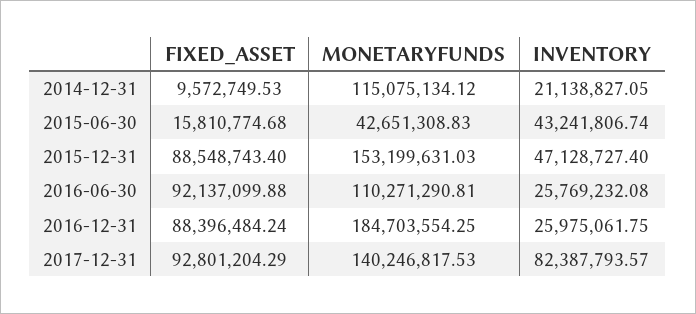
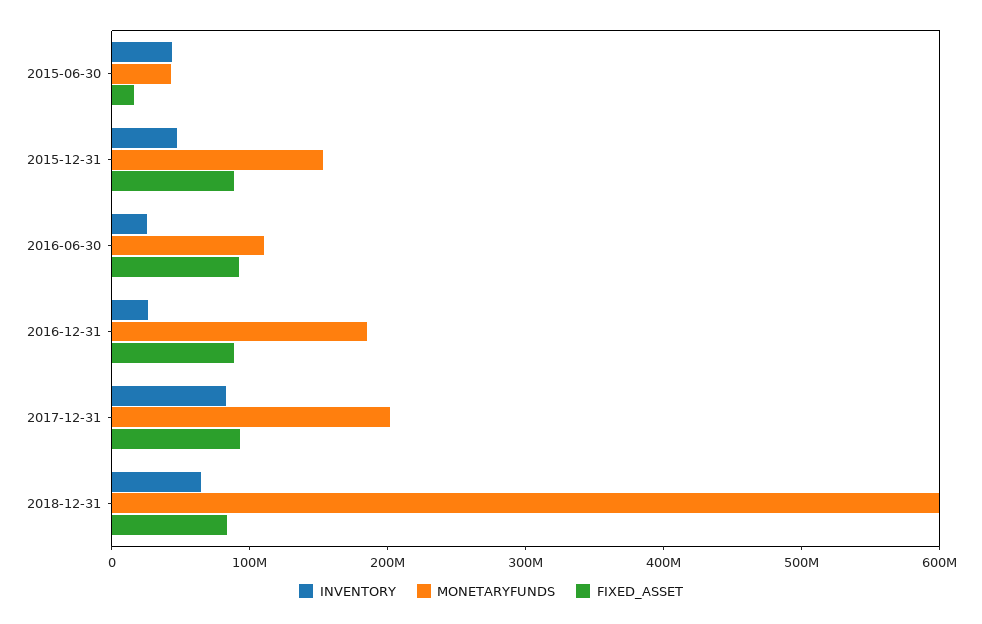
FIXED_ASSET, 2014-12-31: 9572749.53 -> none
MONETARYFUNDS, 2014-12-31: 115075134.12 -> none
INVENTORY, 2014-12-31: 21138827.05 -> none
MONETARYFUNDS, 2017-12-31: 140246817.53 -> 200000000
INVENTORY, 2018-12-31: none -> 60000000
MONETARYFUNDS, 2018-12-31: none -> 600000000
FIXED_ASSET, 2018-12-31: none -> 80000000

